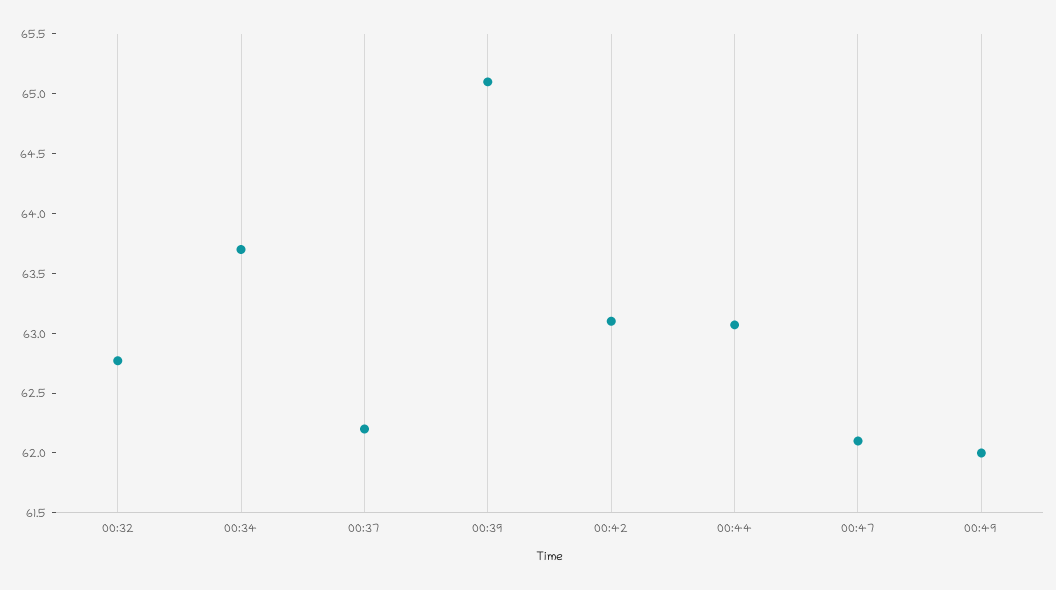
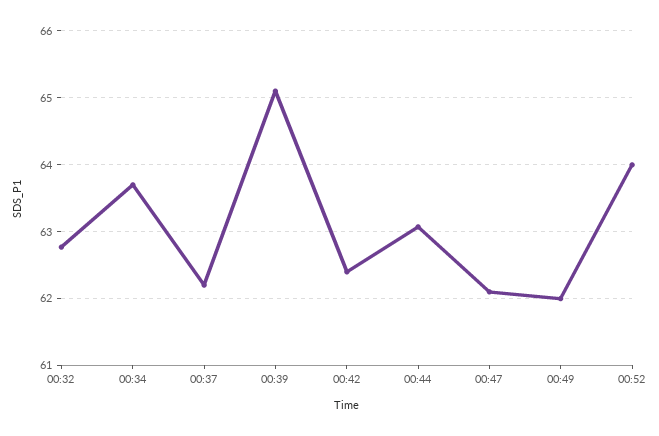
00:42: 63.1 -> 62.4
00:52: none -> 64

